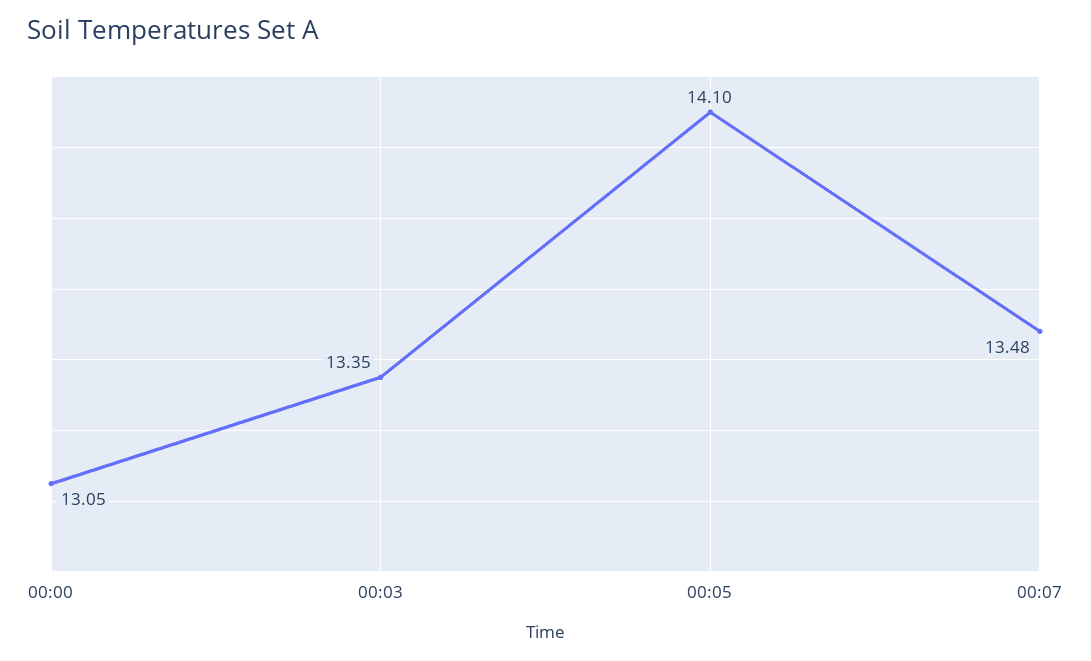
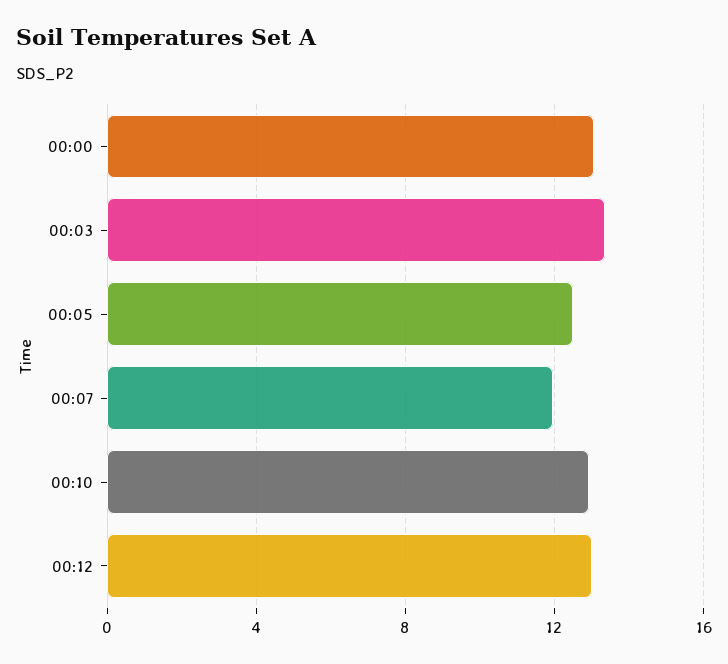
00:05: 14.1 -> 12.5
00:07: 13.48 -> 12
00:10: none -> 13
00:12: none -> 13

